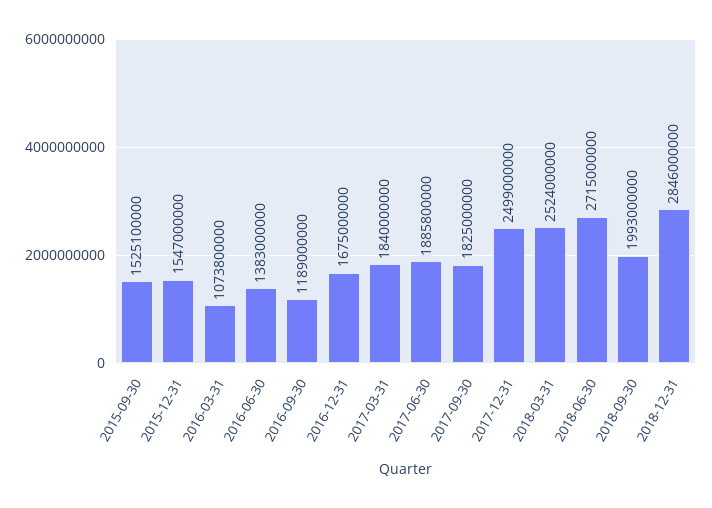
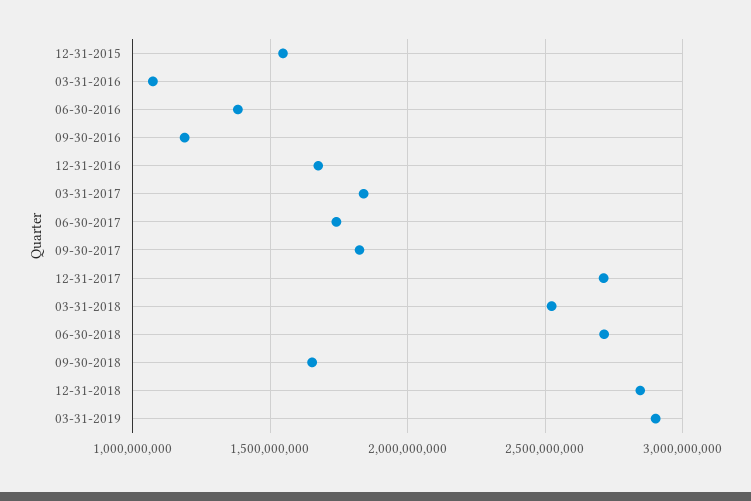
2015-09-30: 1525100000 -> none
2017-06-30: 1885800000 -> 1750000000
2017-12-31: 2499000000 -> 2700000000
2018-09-30: 1993000000 -> 1650000000
03-31-2019: none -> 2900000000

